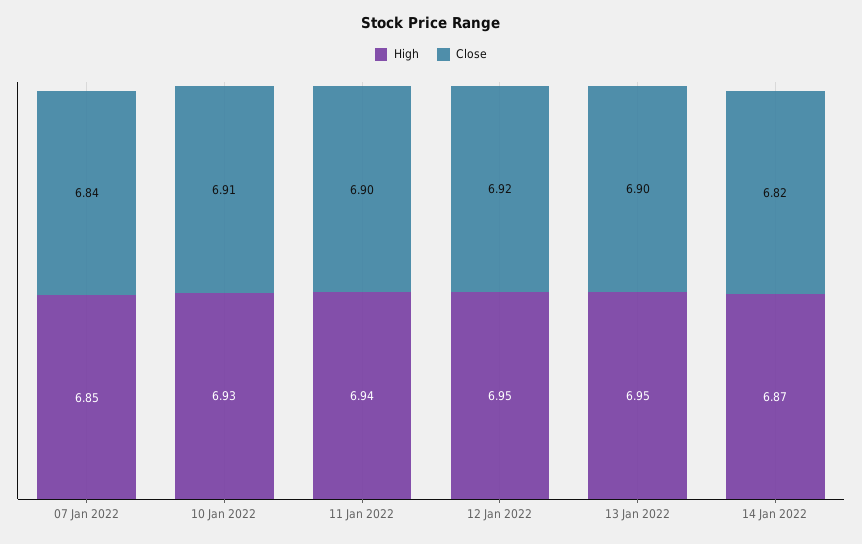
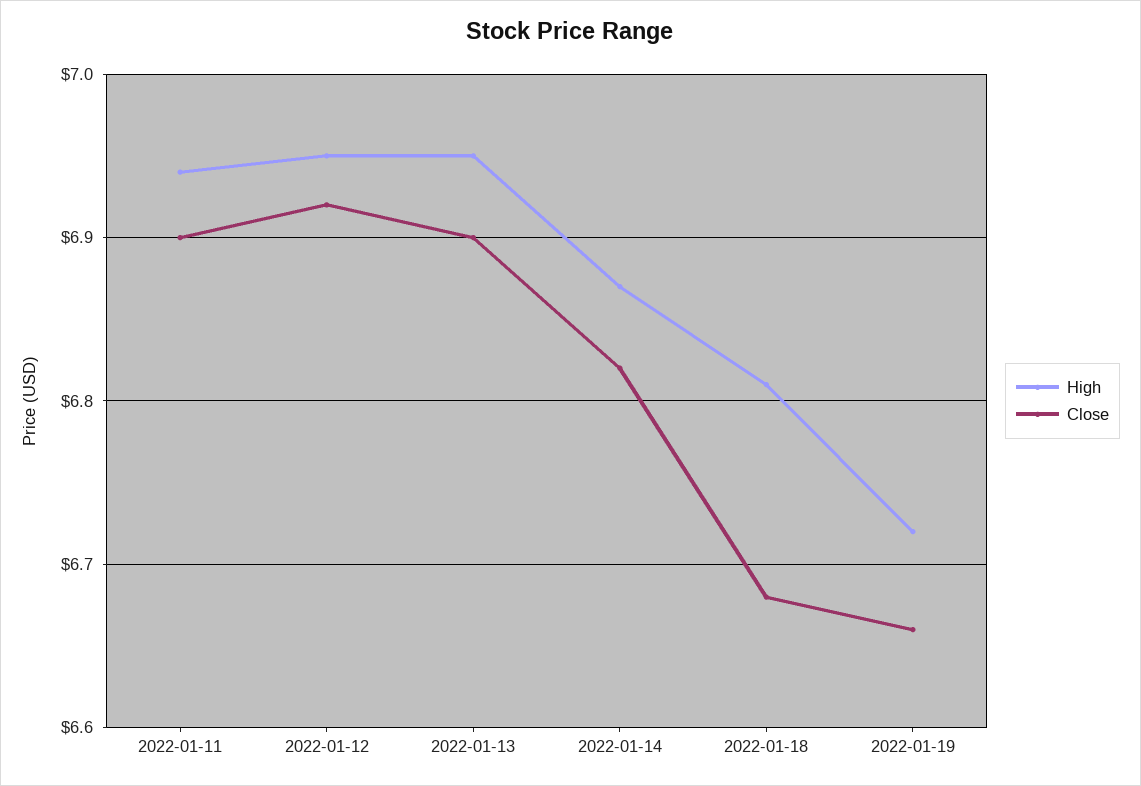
High, 07 Jan 2022: 6.85 -> none
Close, 07 Jan 2022: 6.84 -> none
High, 10 Jan 2022: 6.93 -> none
Close, 10 Jan 2022: 6.91 -> none
High, 2022-01-18: none -> 6.81
Close, 2022-01-18: none -> 6.68
High, 2022-01-19: none -> 6.72
Close, 2022-01-19: none -> 6.66

